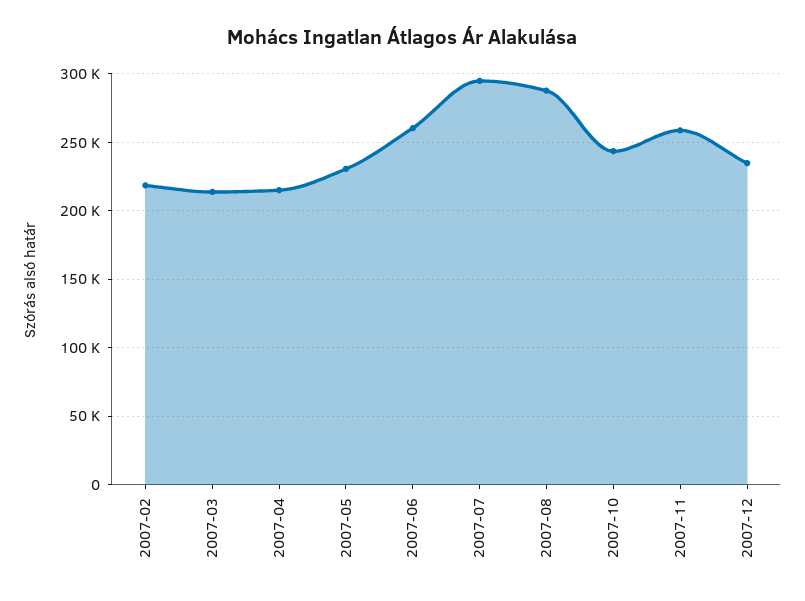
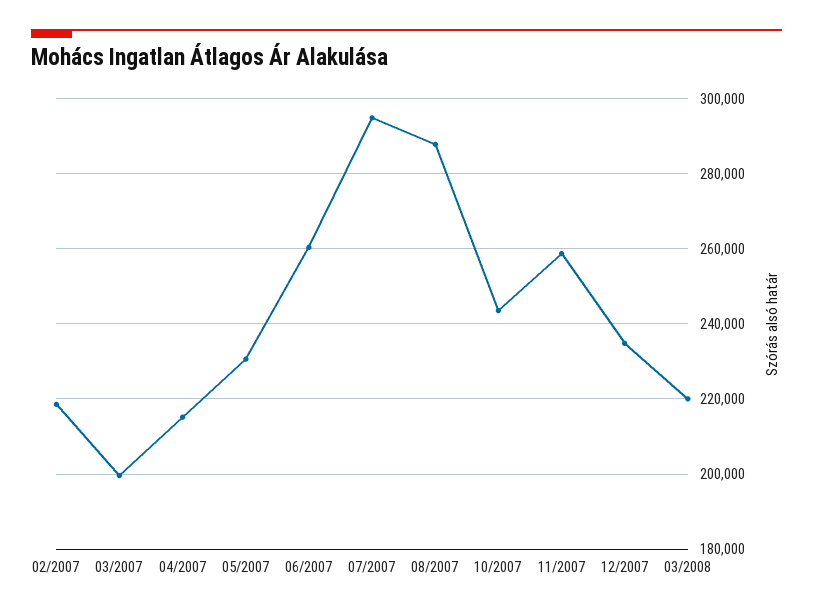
2007-03: 215000 -> 200000
03/2008: none -> 220000

